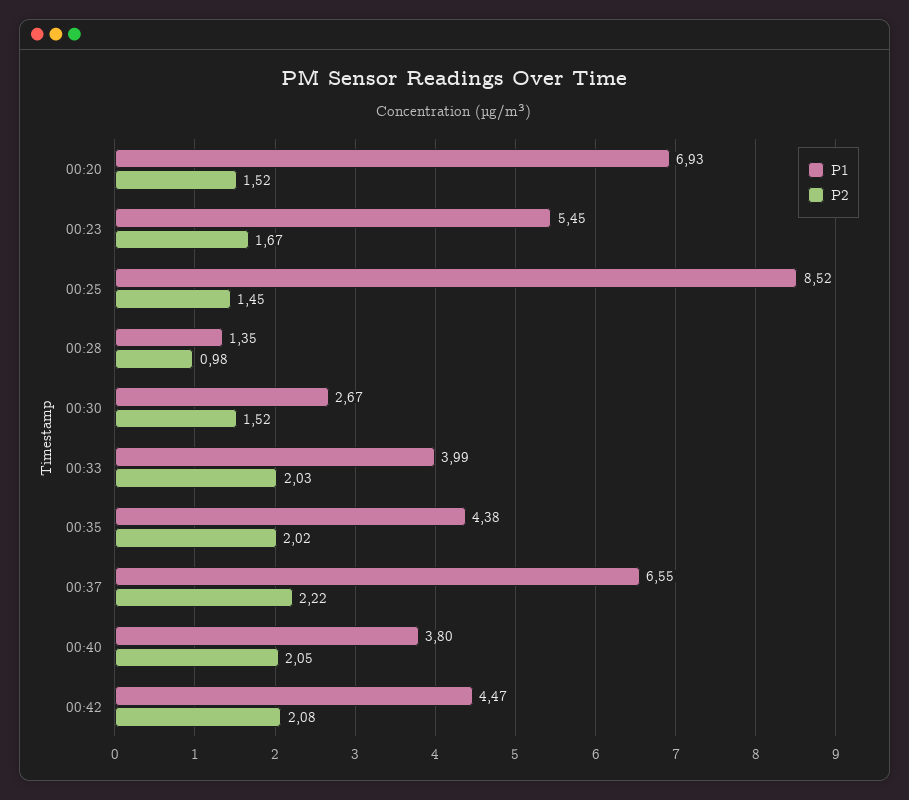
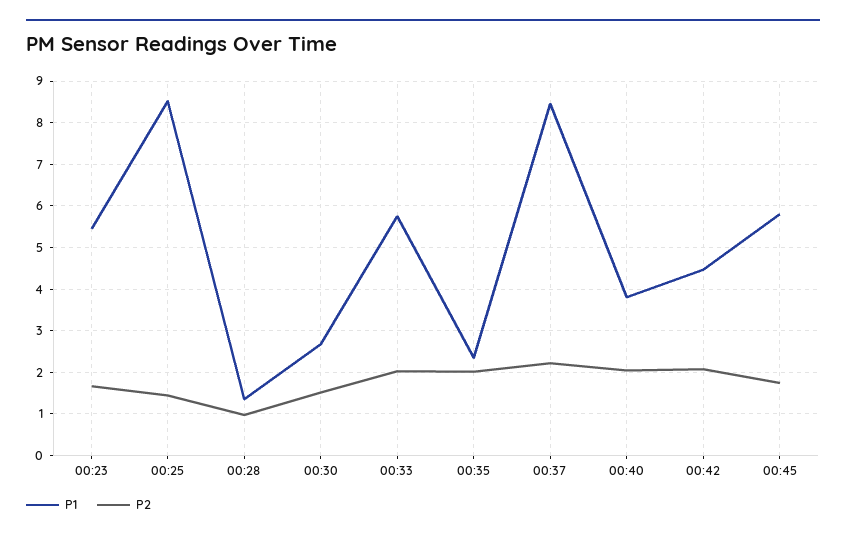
P1, 00:20: 6.93 -> none
P2, 00:20: 1.52 -> none
P1, 00:33: 3.99 -> 5.8
P1, 00:35: 4.38 -> 2.4
P1, 00:37: 6.55 -> 8.4
P1, 00:45: none -> 5.8
P2, 00:45: none -> 1.8

